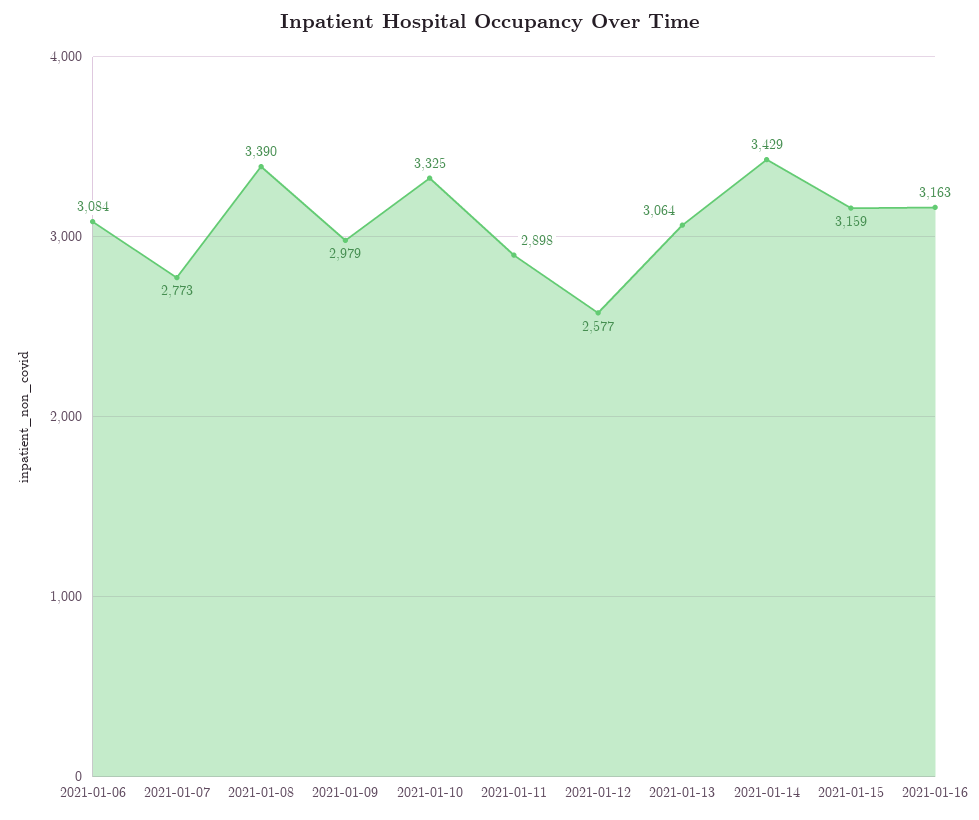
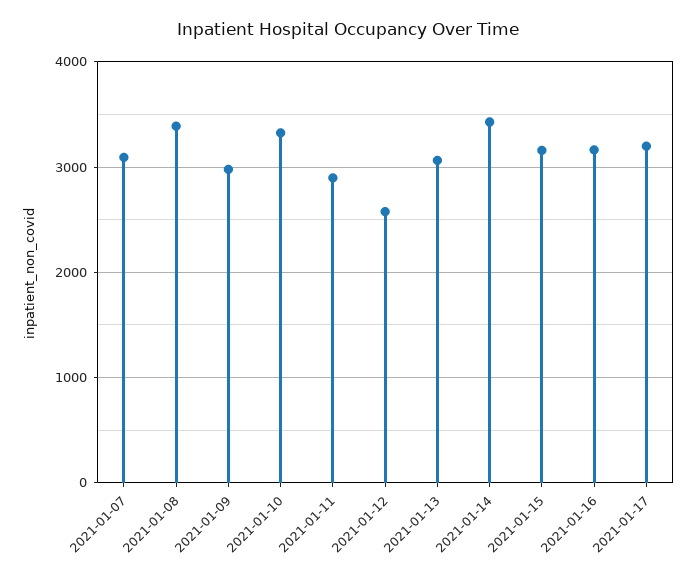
2021-01-06: 3084 -> none
2021-01-07: 2773 -> 3100
2021-01-17: none -> 3200

